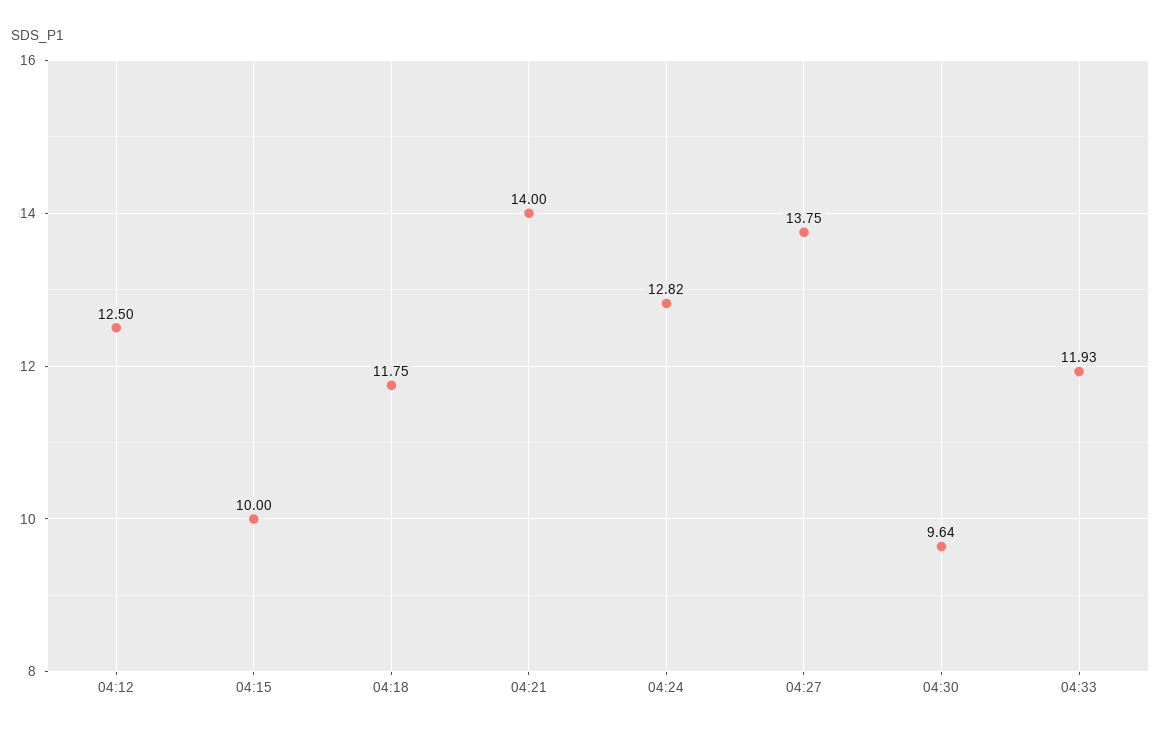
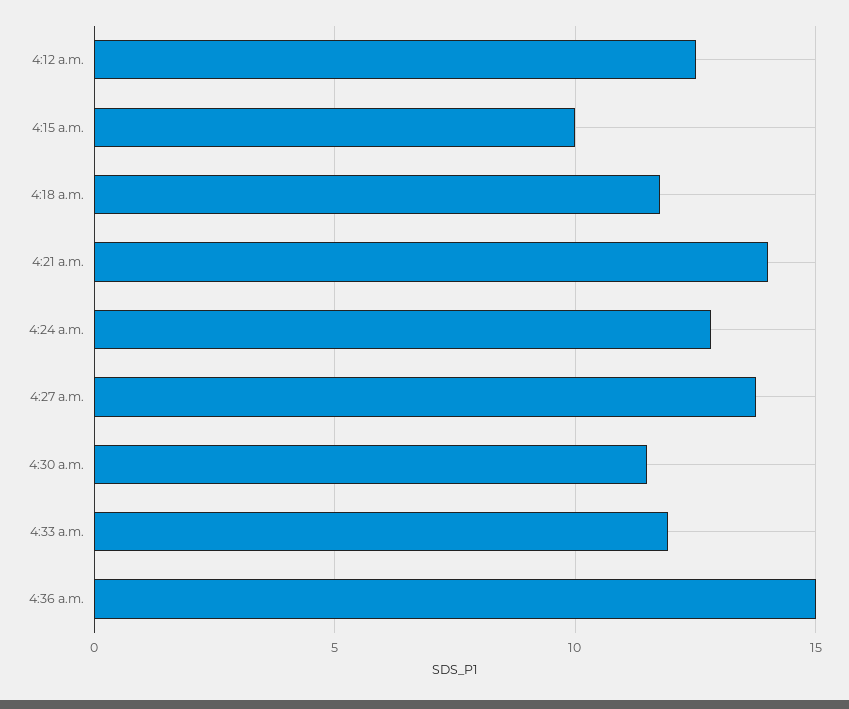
04:30: 9.64 -> 11.5
4:36 a.m.: none -> 15

